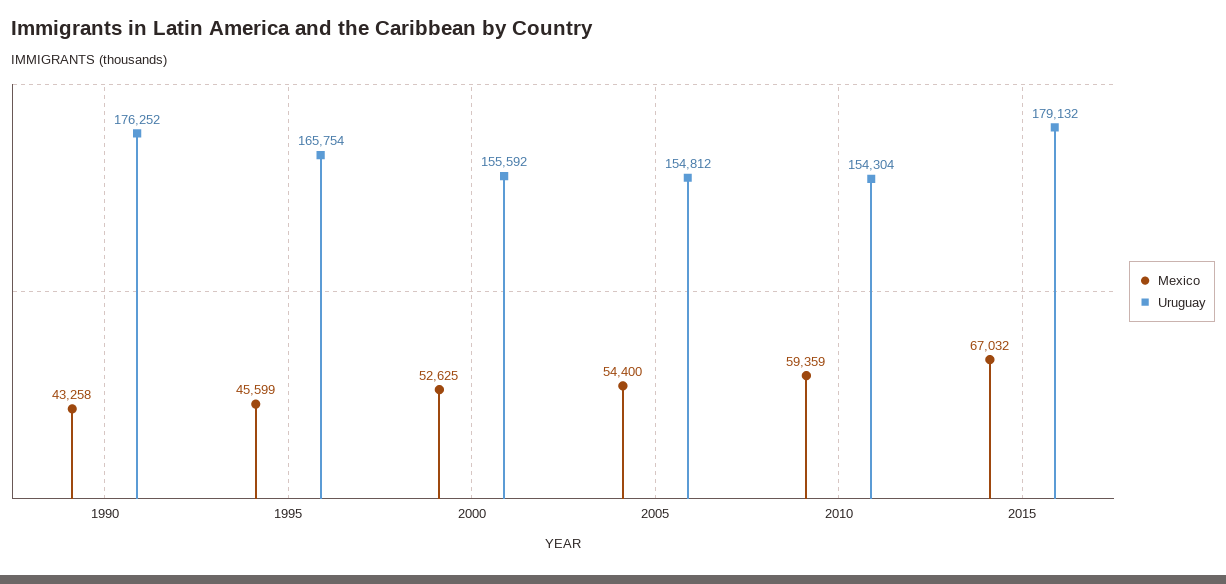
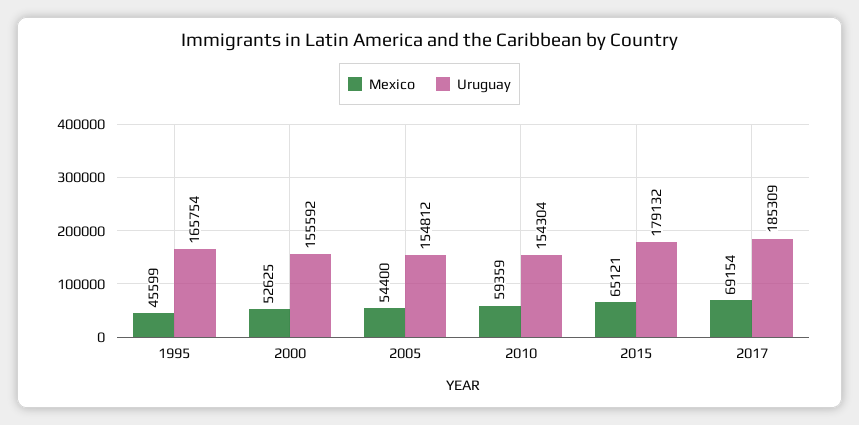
Mexico, 1990: 43258 -> none
Uruguay, 1990: 176252 -> none
Mexico, 2015: 67032 -> 65121
Mexico, 2017: none -> 69154
Uruguay, 2017: none -> 185309

